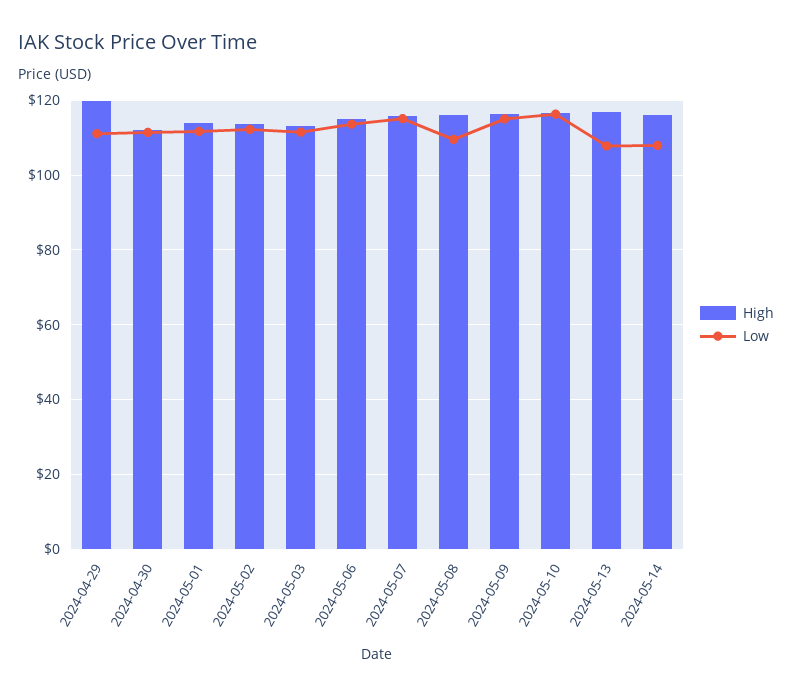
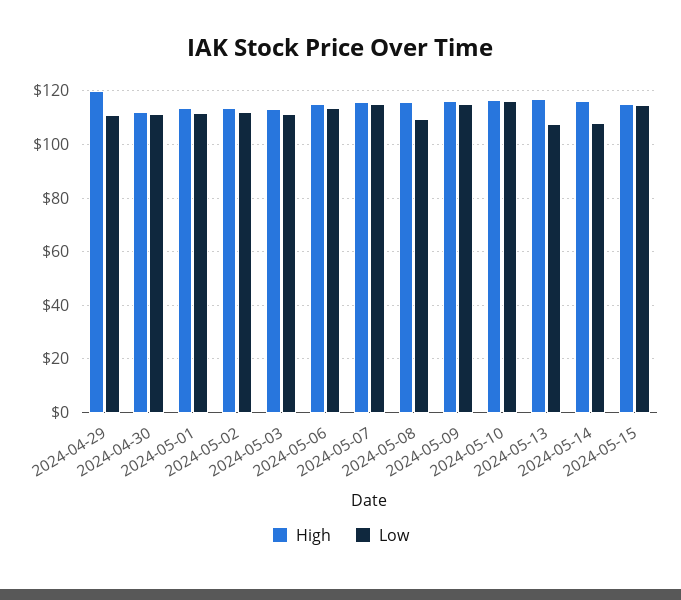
High, 2024-05-15: none -> 115
Low, 2024-05-15: none -> 115

